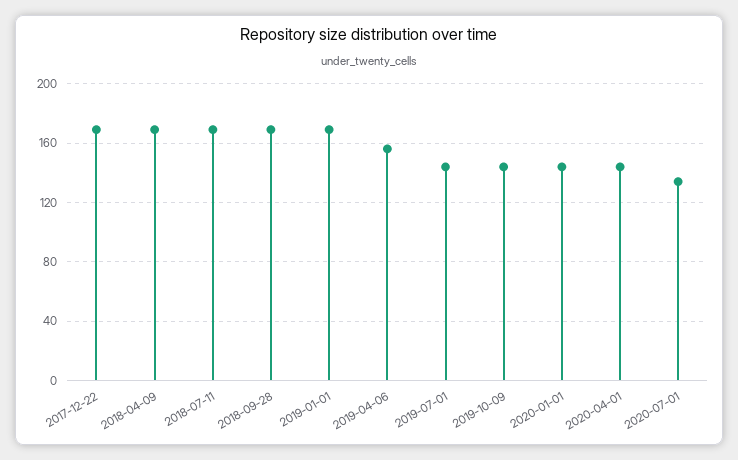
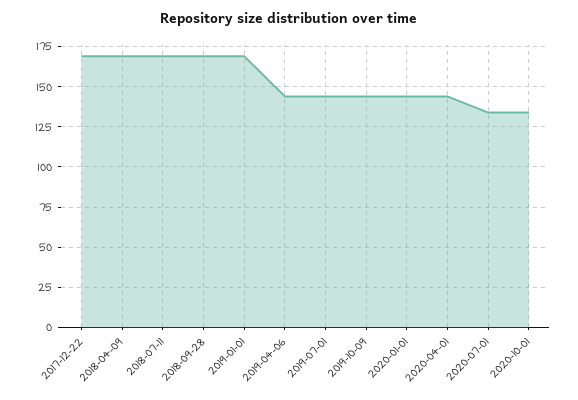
2019-04-06: 155 -> 145
2020-10-01: none -> 135

